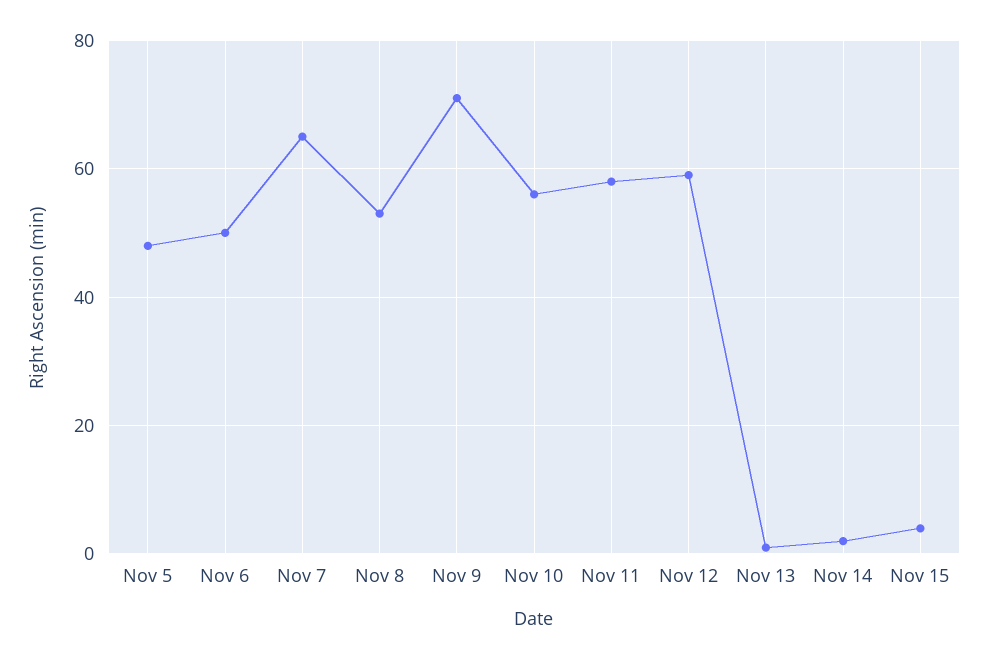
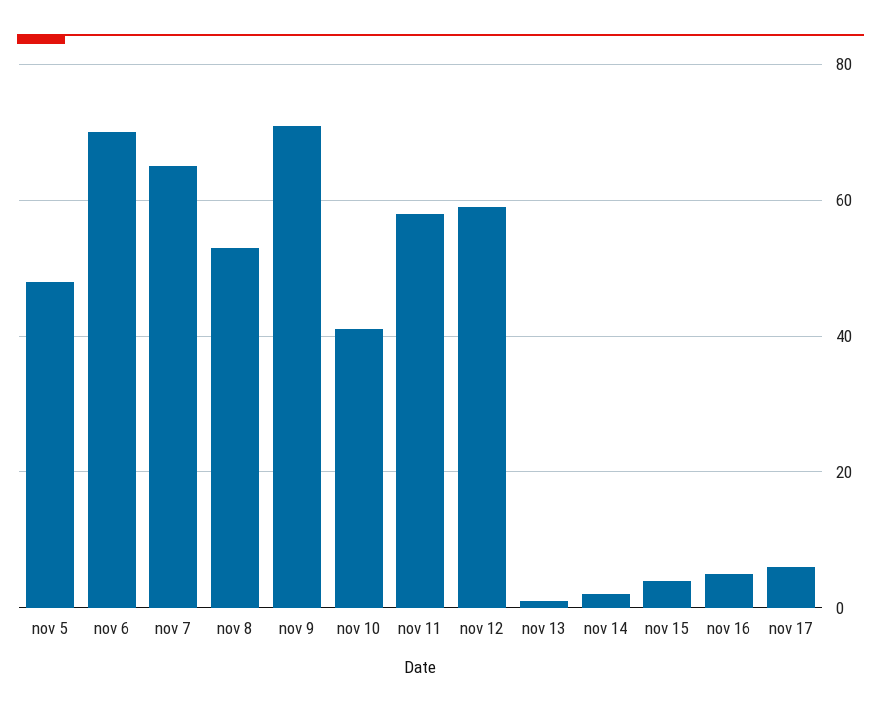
Nov 6: 50 -> 70
Nov 10: 55 -> 40
nov 16: none -> 5
nov 17: none -> 5

